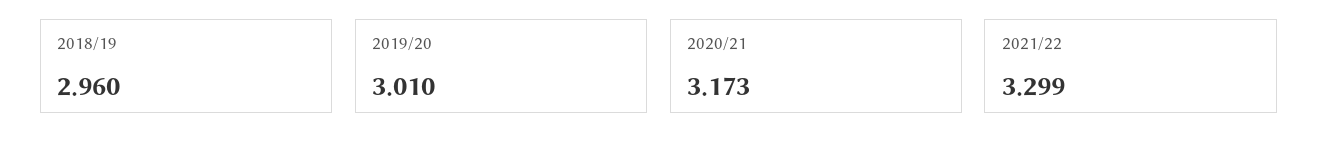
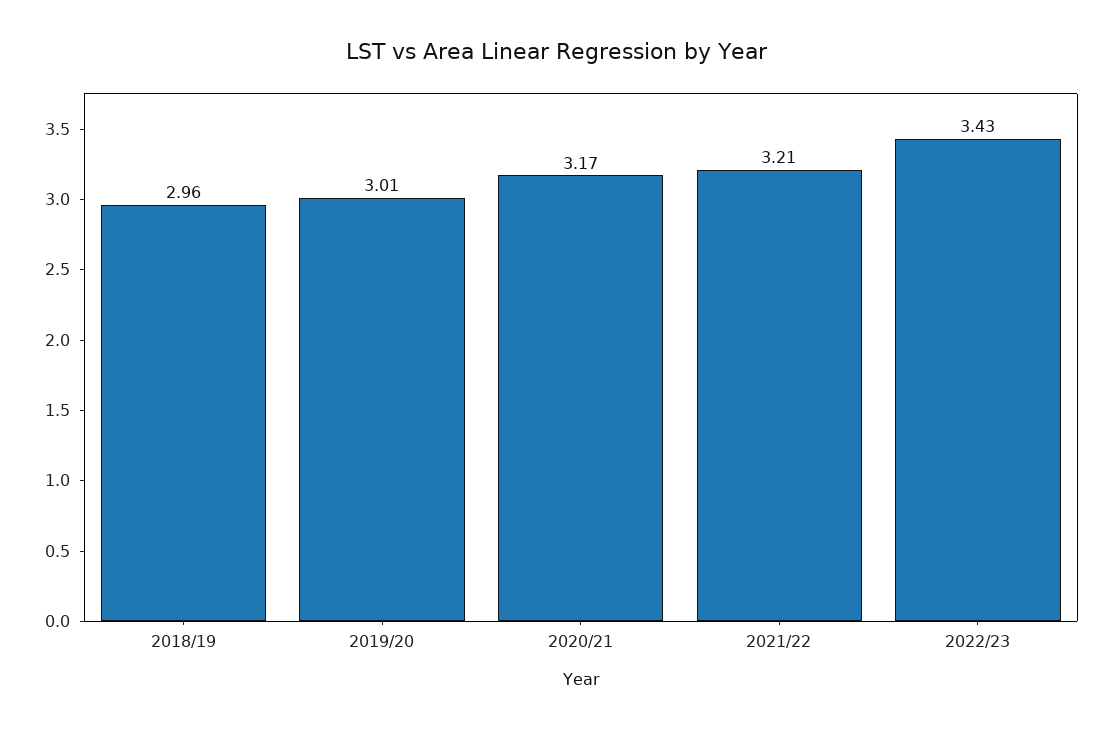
2021/22: 3.299 -> 3.21
2022/23: none -> 3.43

